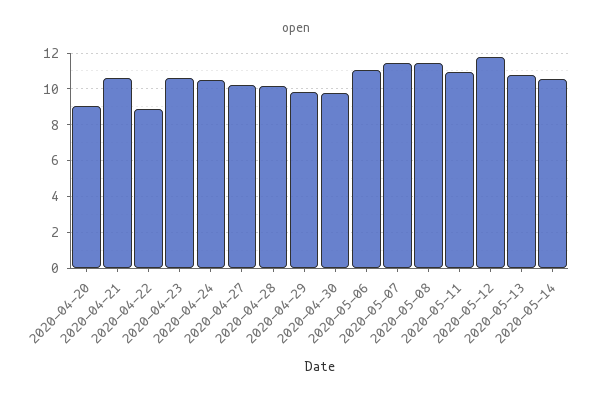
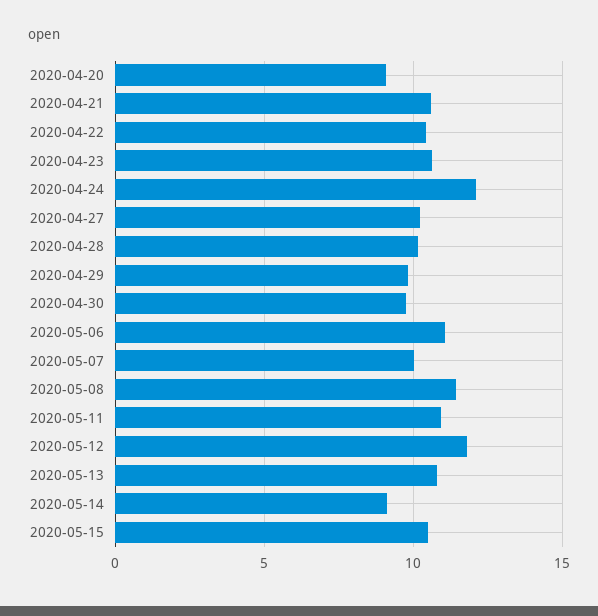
2020-04-22: 9 -> 10.5
2020-04-24: 10.5 -> 12
2020-05-07: 11.5 -> 10
2020-05-14: 10.5 -> 9
2020-05-15: none -> 10.5

